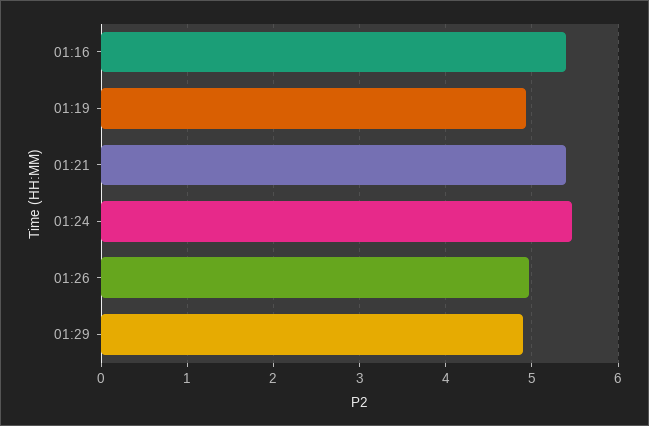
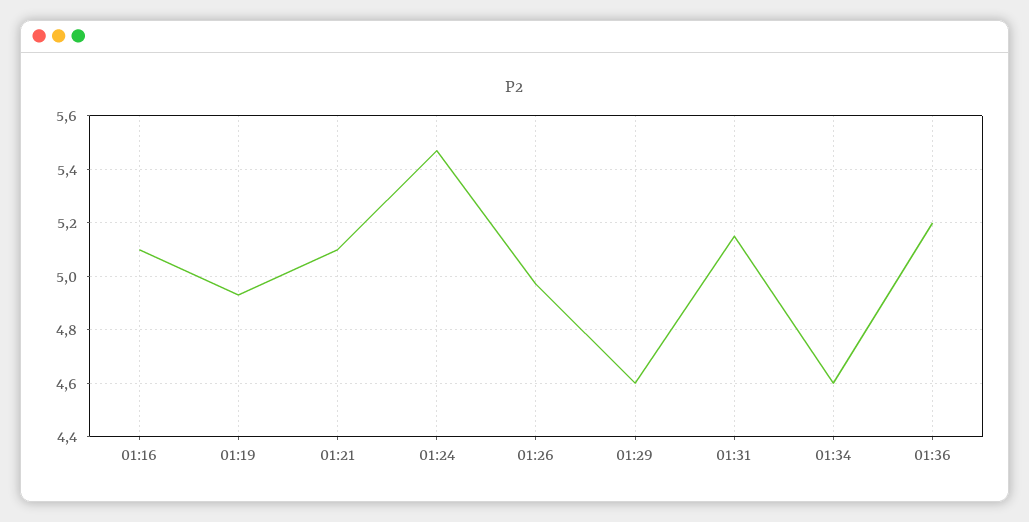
01:16: 5.4 -> 5.1
01:21: 5.4 -> 5.1
01:29: 4.9 -> 4.6
01:31: none -> 5.15
01:34: none -> 4.6
01:36: none -> 5.2

